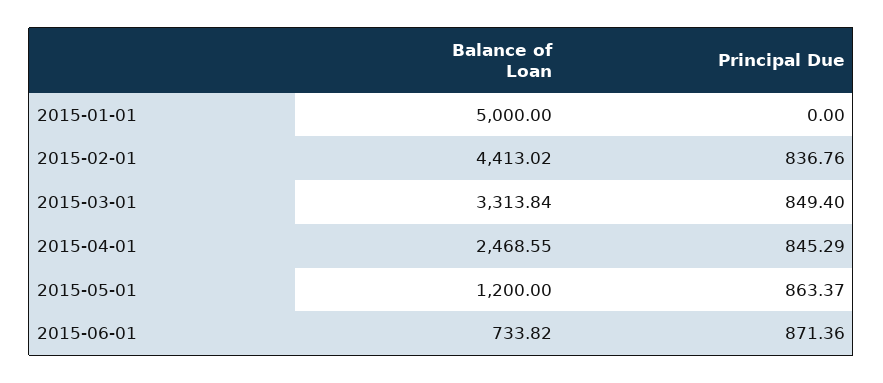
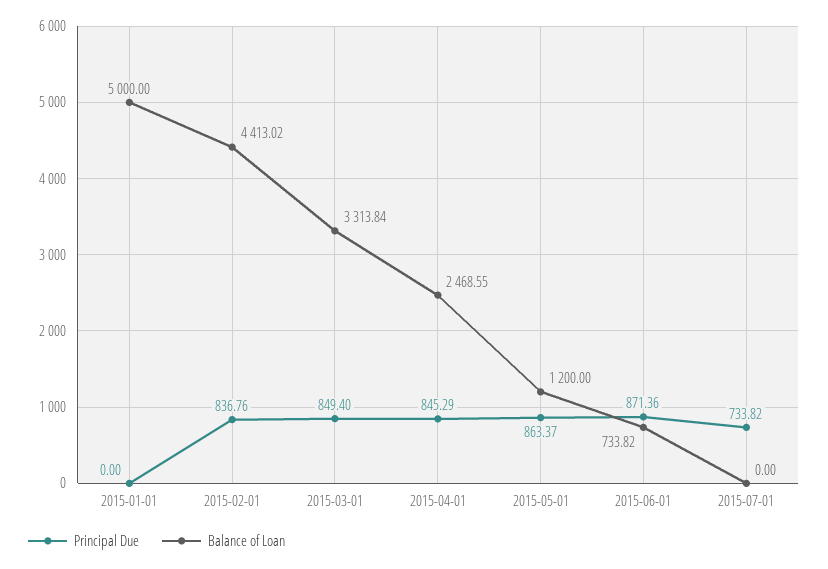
Principal Due, 2015-07-01: none -> 733.82
Balance of Loan, 2015-07-01: none -> 0

